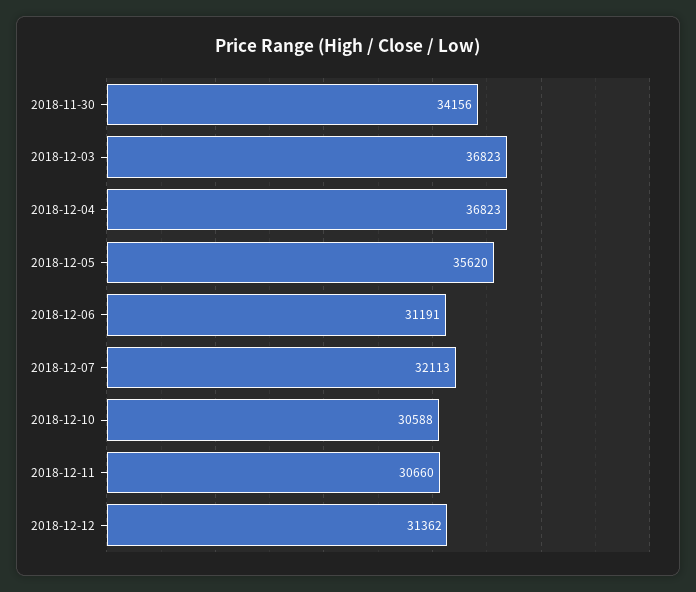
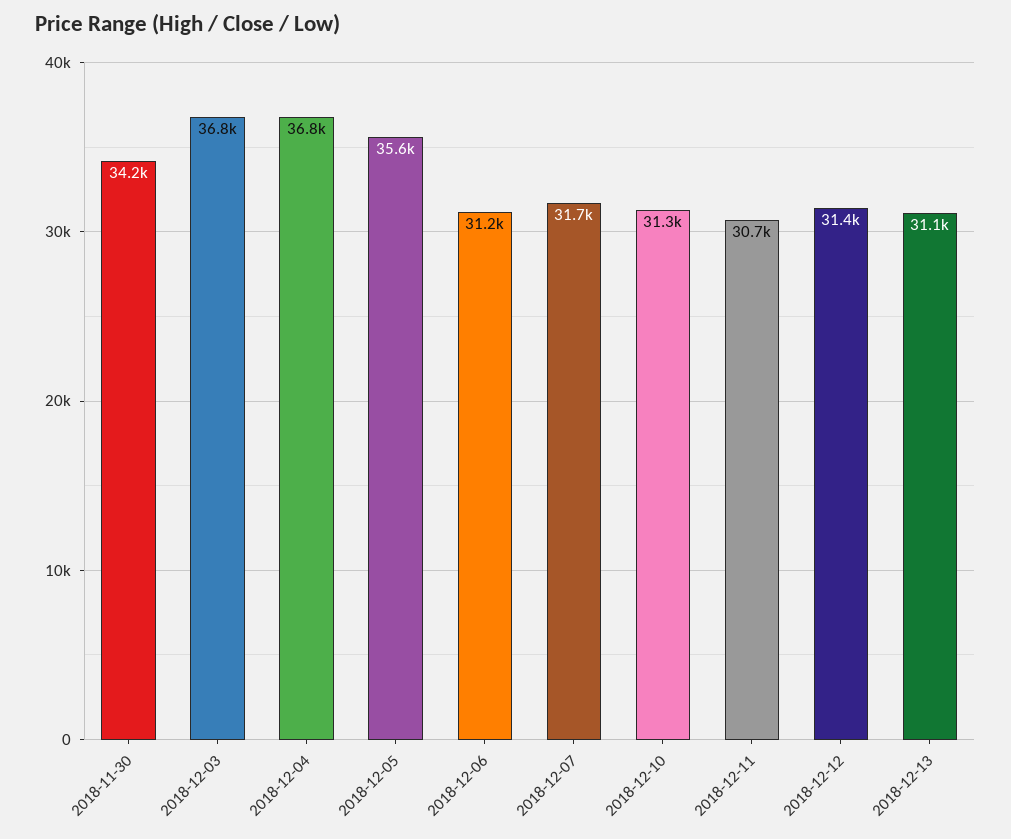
2018-12-07: 32113 -> 31700
2018-12-10: 30588 -> 31300
2018-12-13: none -> 31100

